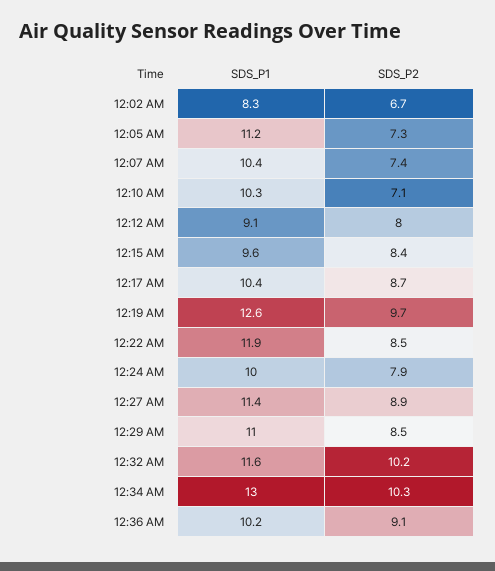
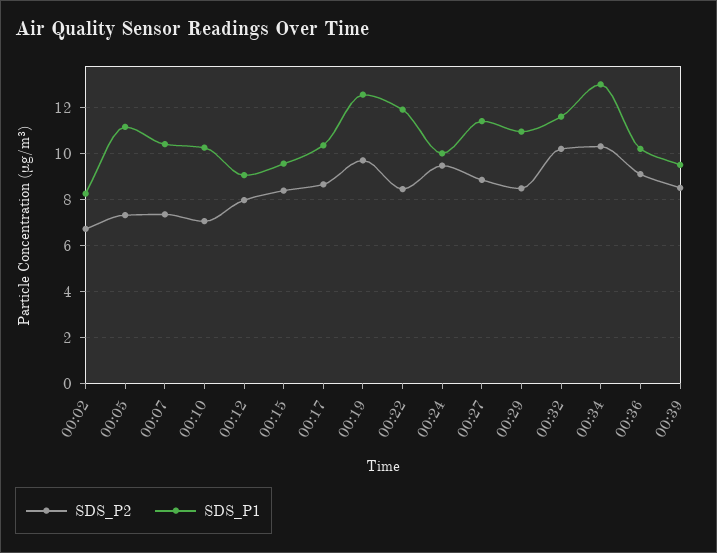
SDS_P2, 12:24 AM: 7.9 -> 9.5
SDS_P2, 00:39: none -> 8.5
SDS_P1, 00:39: none -> 9.5

